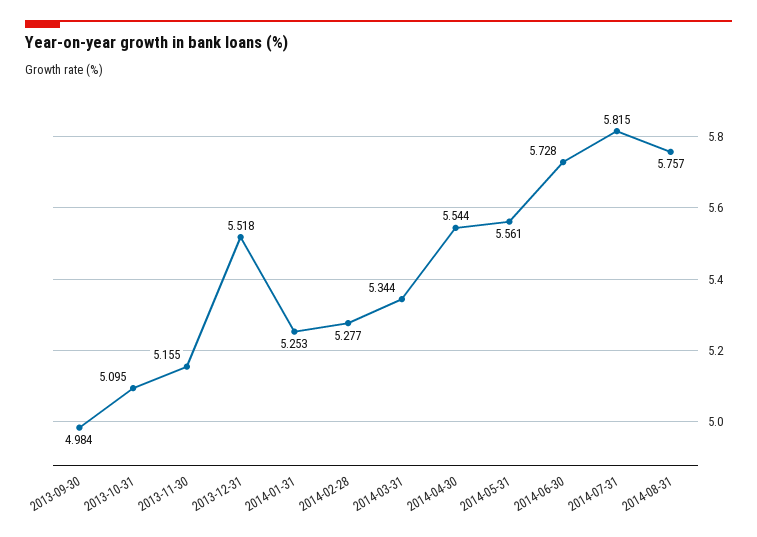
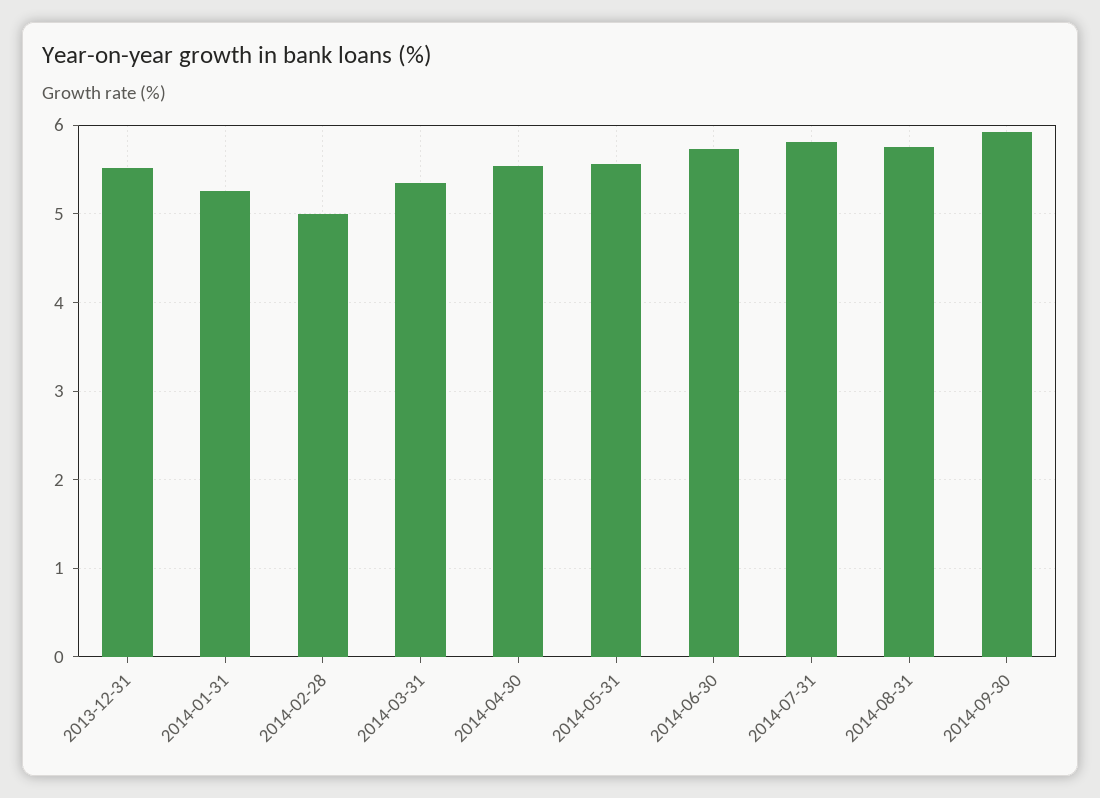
2013-09-30: 4.984 -> none
2013-10-31: 5.095 -> none
2013-11-30: 5.155 -> none
2014-02-28: 5.277 -> 5
2014-09-30: none -> 5.9

